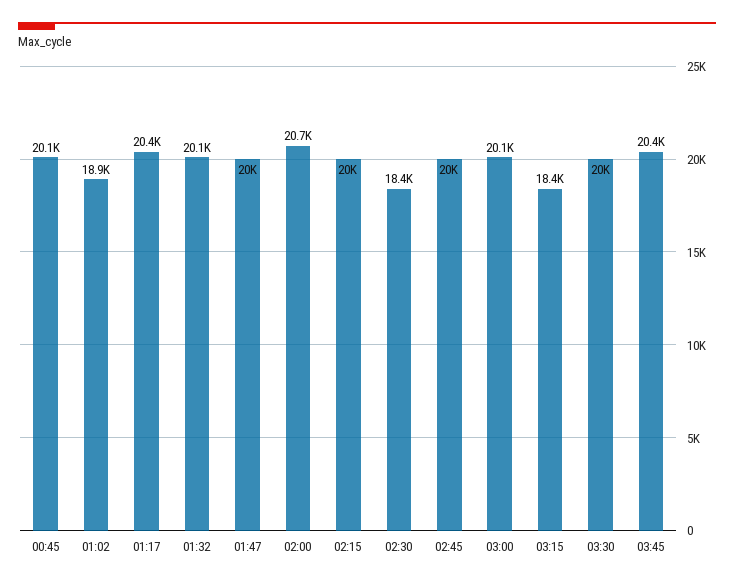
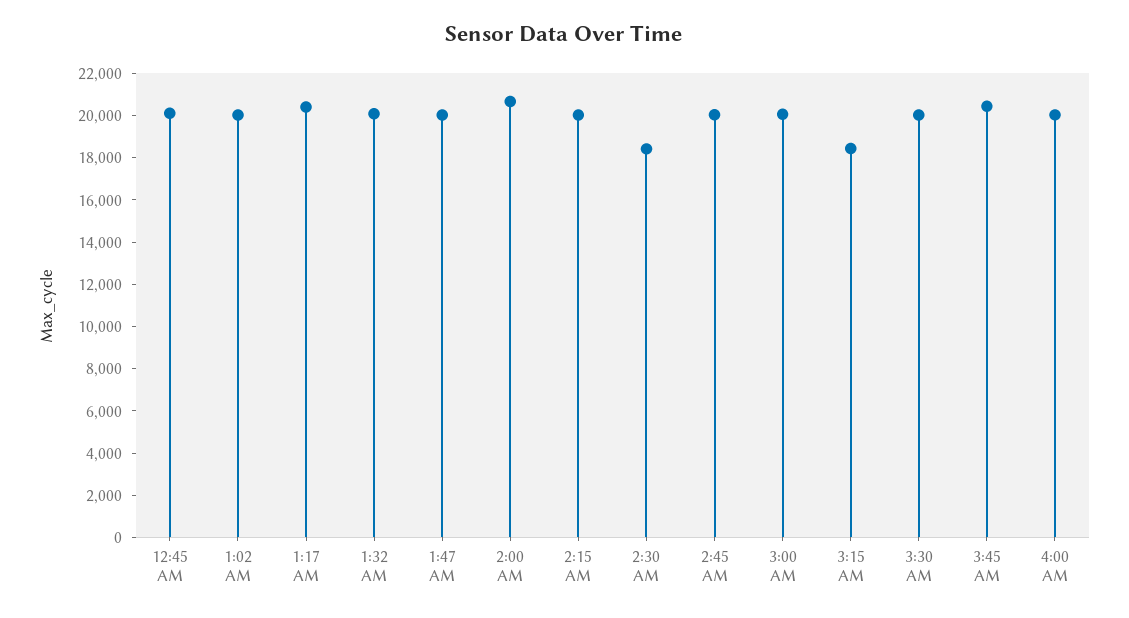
01:02: 18900 -> 20000
4:00 AM: none -> 20000

